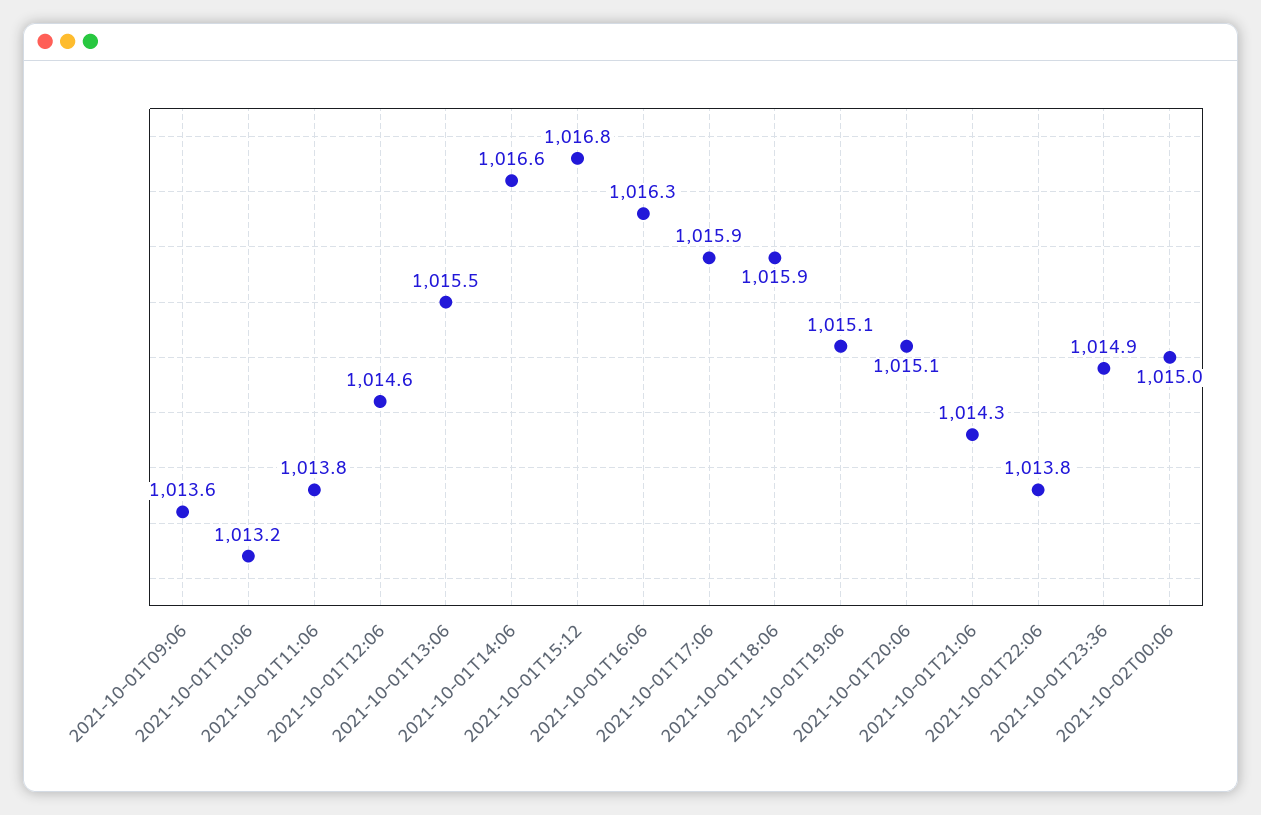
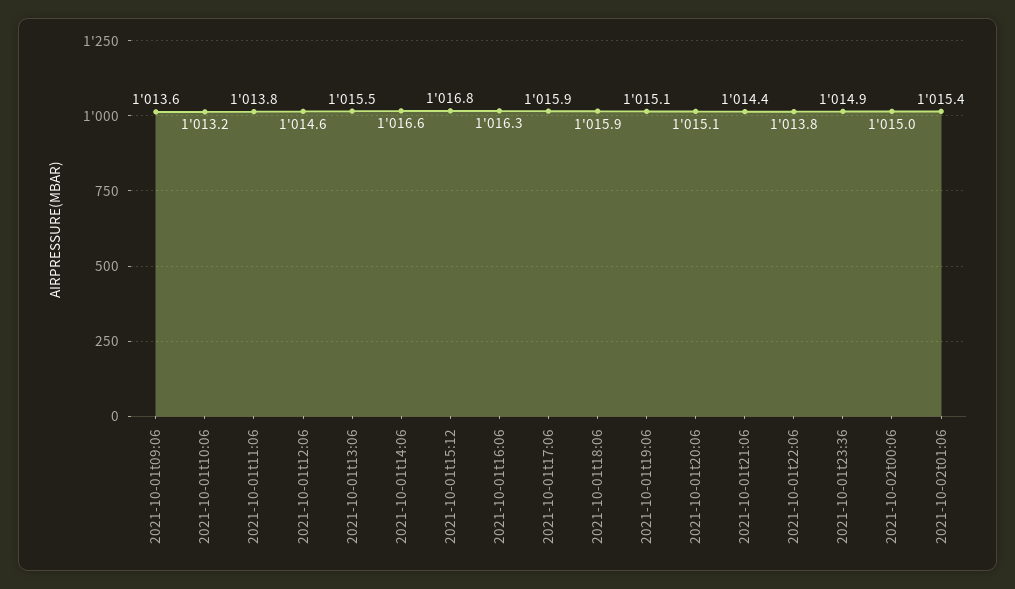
2021-10-01T21:06: 1014.3 -> 1014.4
2021-10-02t01:06: none -> 1015.4

